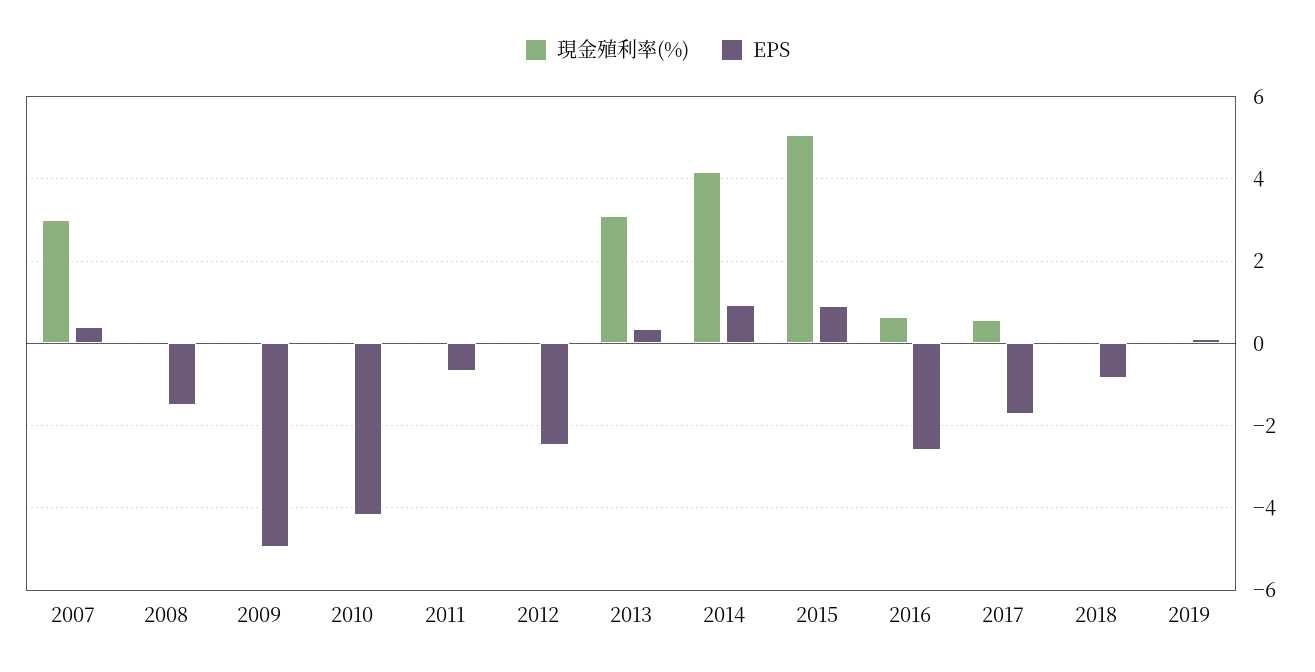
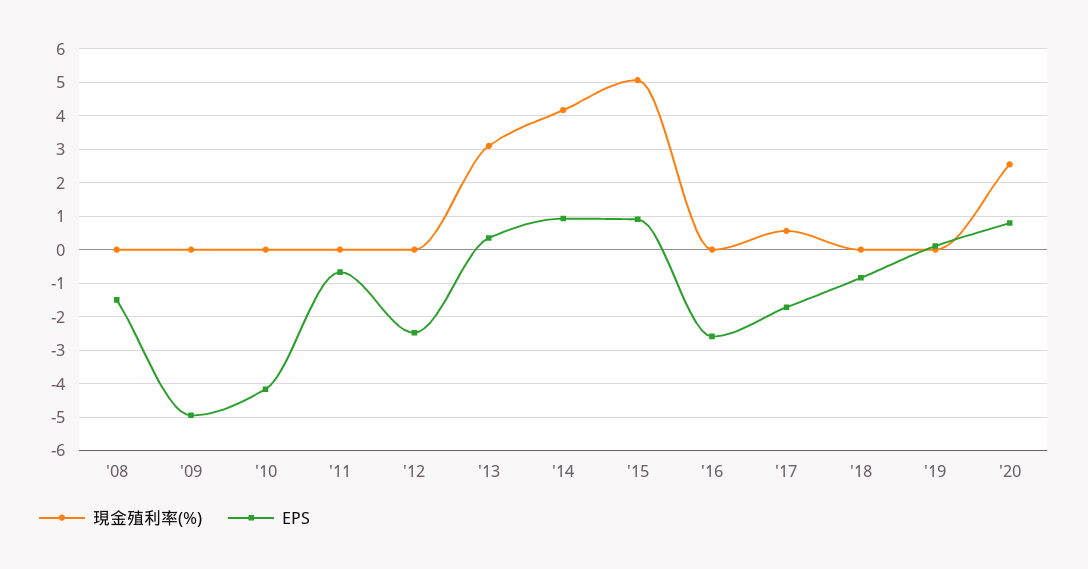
現金殖利率(%), 2007: 3 -> none
EPS, 2007: 0.4 -> none
現金殖利率(%), 2016: 0.6 -> 0
現金殖利率(%), '20: none -> 2.6
EPS, '20: none -> 0.8

